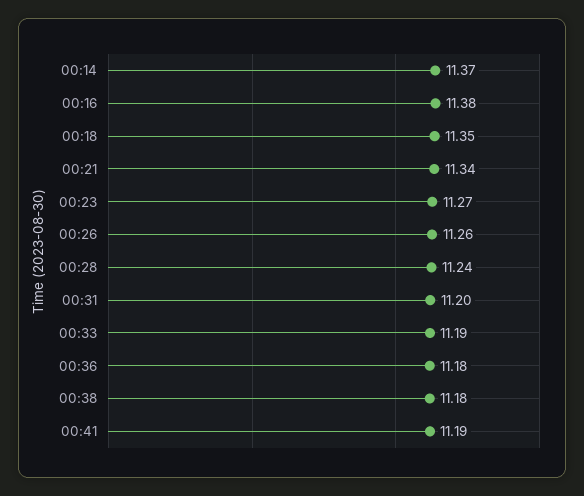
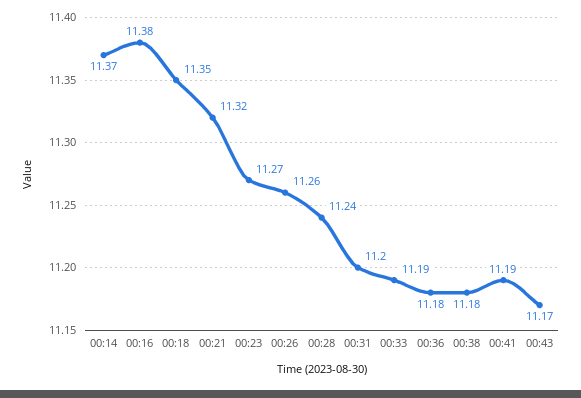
00:21: 11.34 -> 11.32
00:43: none -> 11.17

